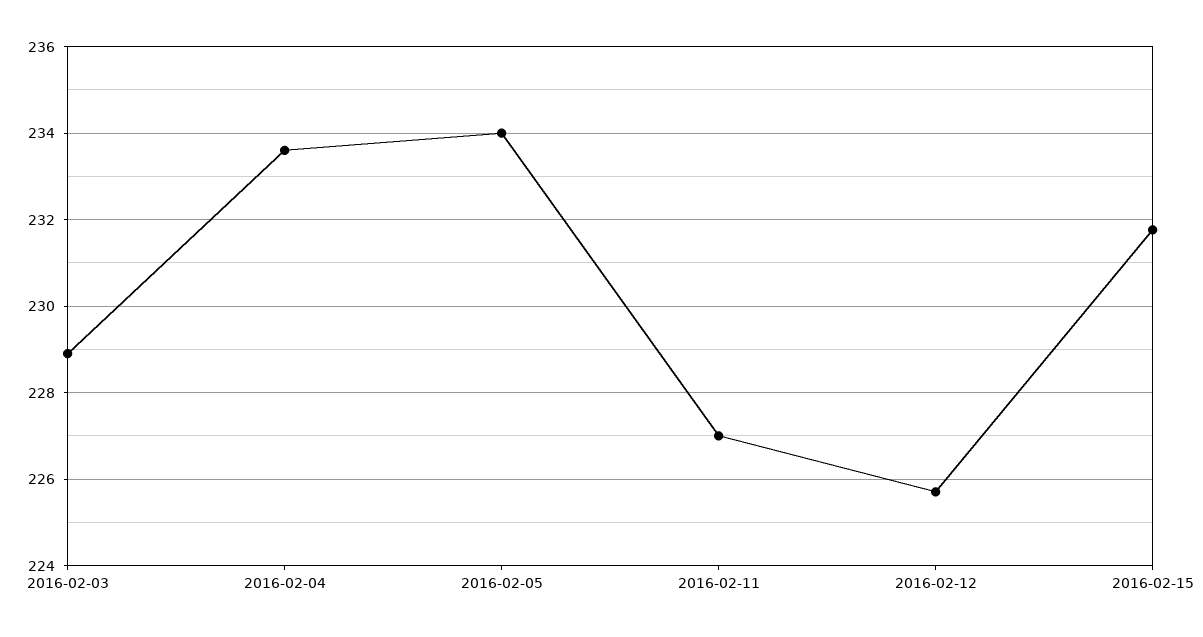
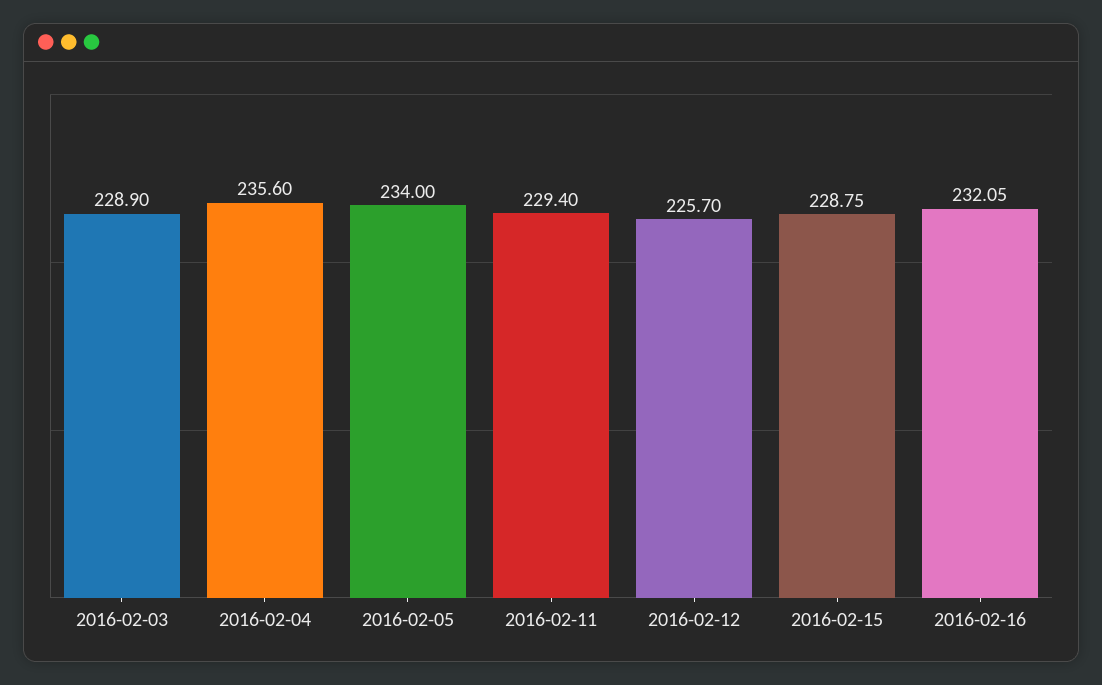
2016-02-04: 233.6 -> 235.6
2016-02-11: 227 -> 229.4
2016-02-15: 231.8 -> 228.75
2016-02-16: none -> 232.05

